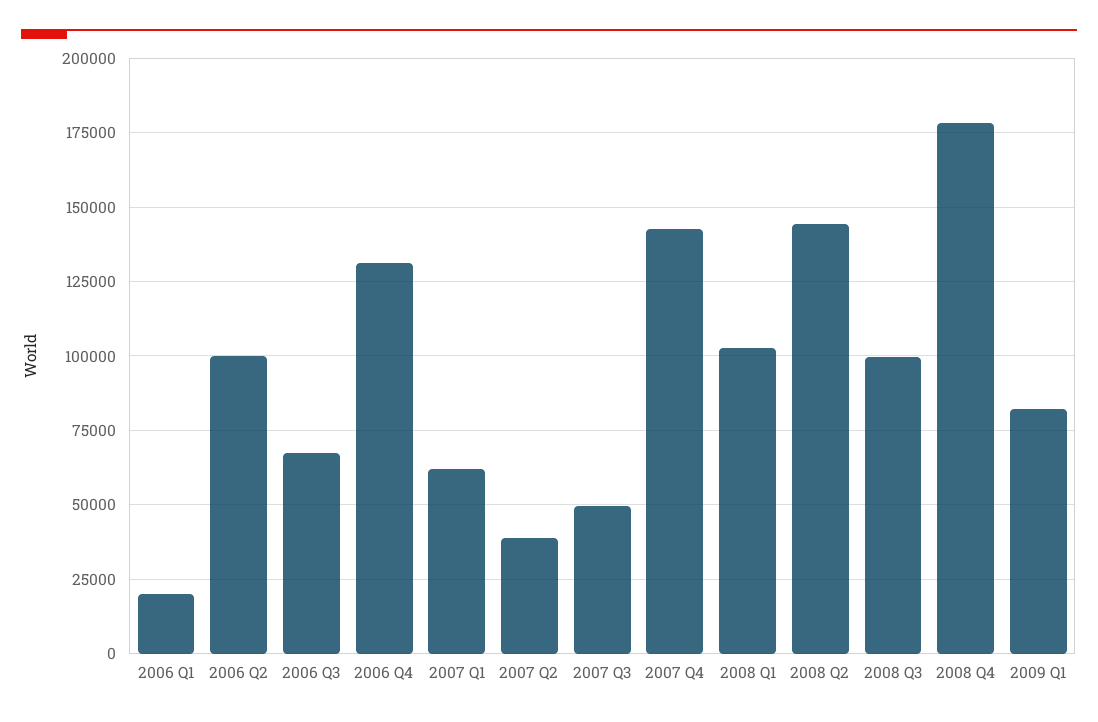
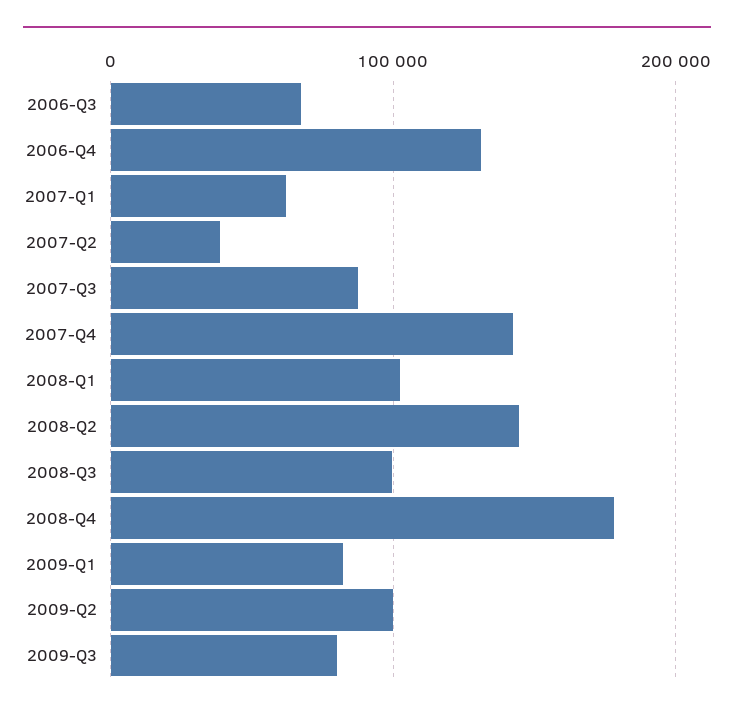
2006 Q1: 20000 -> none
2006 Q2: 100000 -> none
2007 Q3: 50000 -> 90000
2009-Q2: none -> 100000
2009-Q3: none -> 80000

